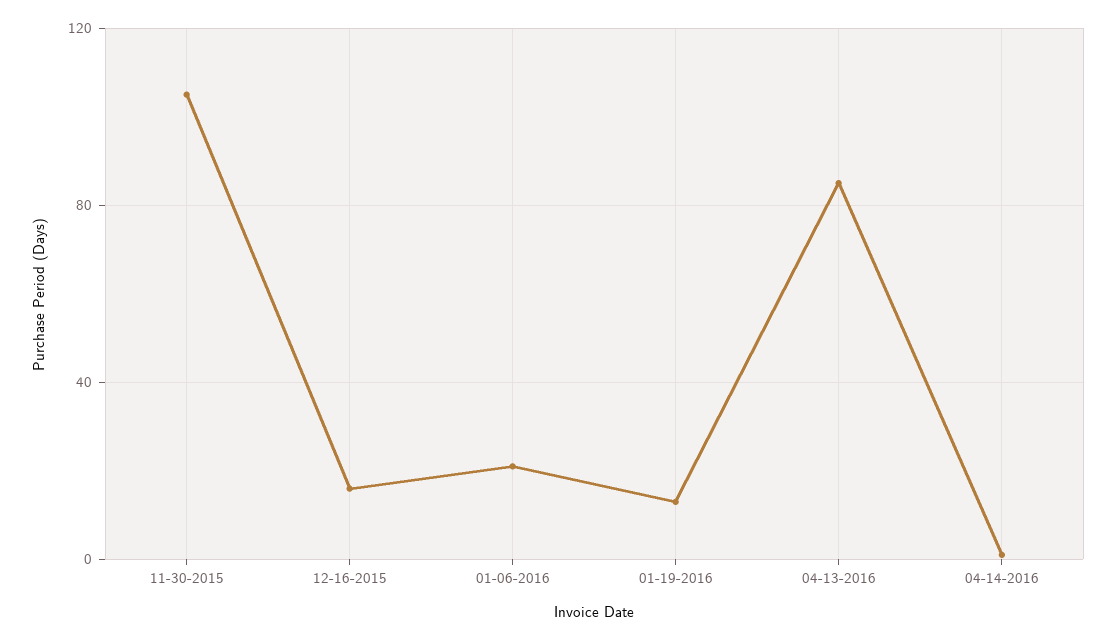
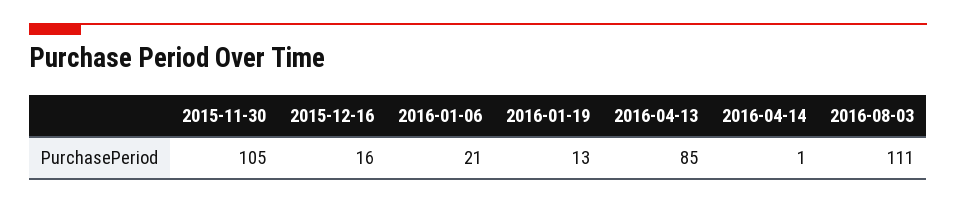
2016-08-03: none -> 111

